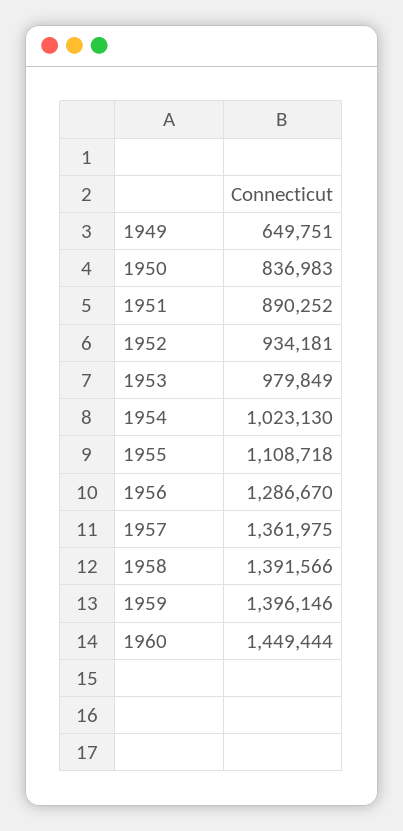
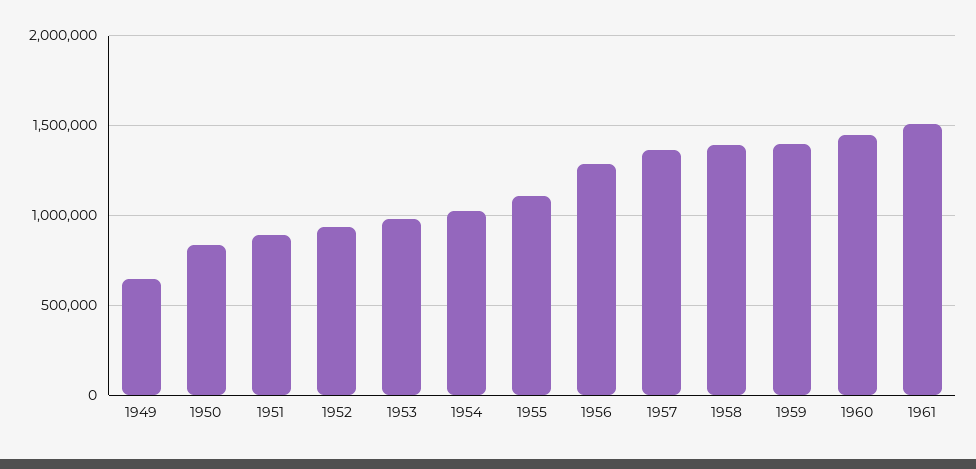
1961: none -> 1500000

